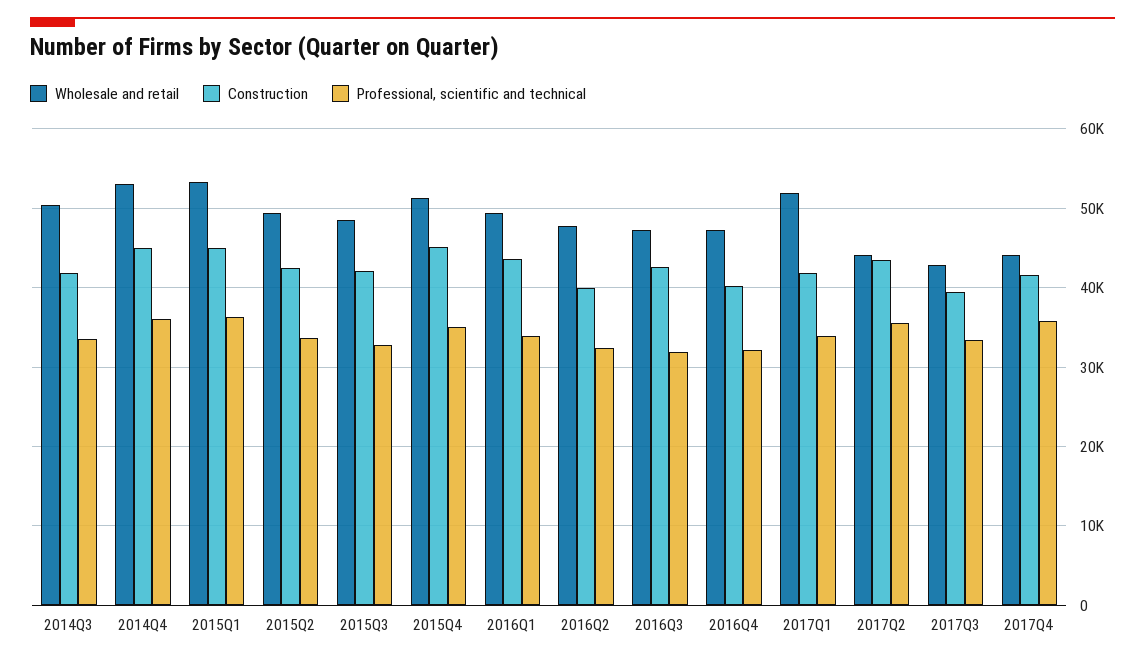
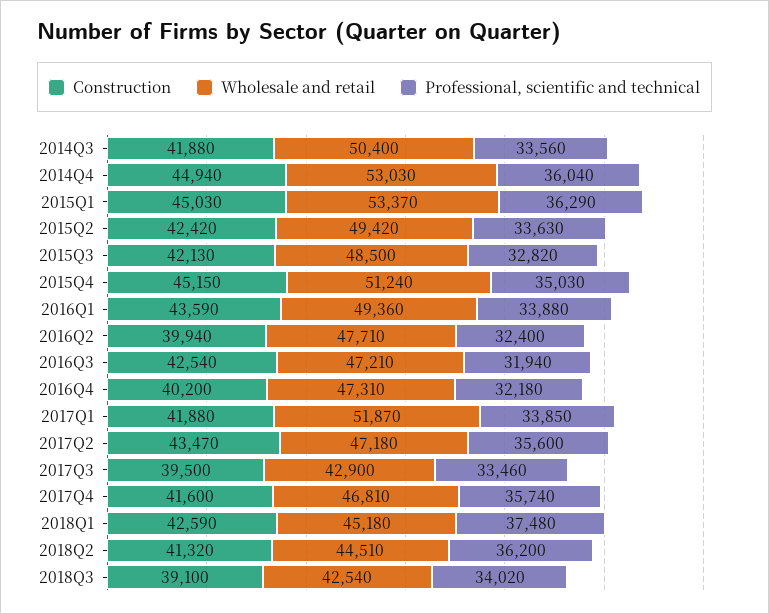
Wholesale and retail, 2017Q2: 44000 -> 47180
Wholesale and retail, 2017Q4: 44000 -> 46810
Construction, 2018Q1: none -> 42590
Wholesale and retail, 2018Q1: none -> 45180
Professional, scientific and technical, 2018Q1: none -> 37480
Construction, 2018Q2: none -> 41320
Wholesale and retail, 2018Q2: none -> 44510
Professional, scientific and technical, 2018Q2: none -> 36200
Construction, 2018Q3: none -> 39100
Wholesale and retail, 2018Q3: none -> 42540
Professional, scientific and technical, 2018Q3: none -> 34020

